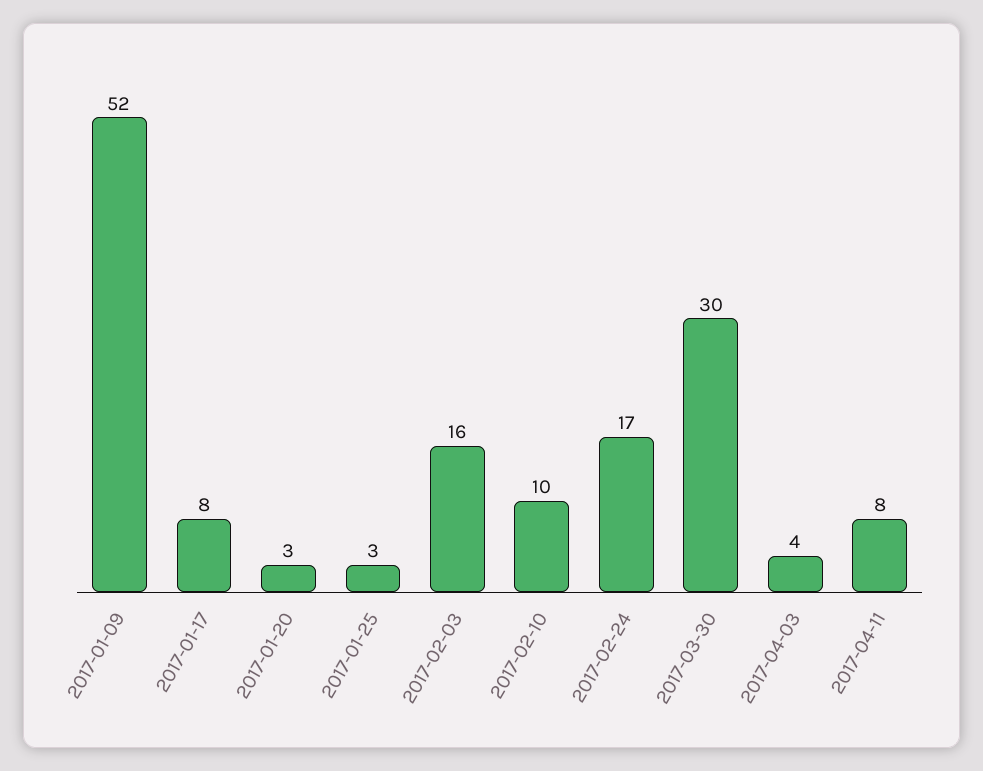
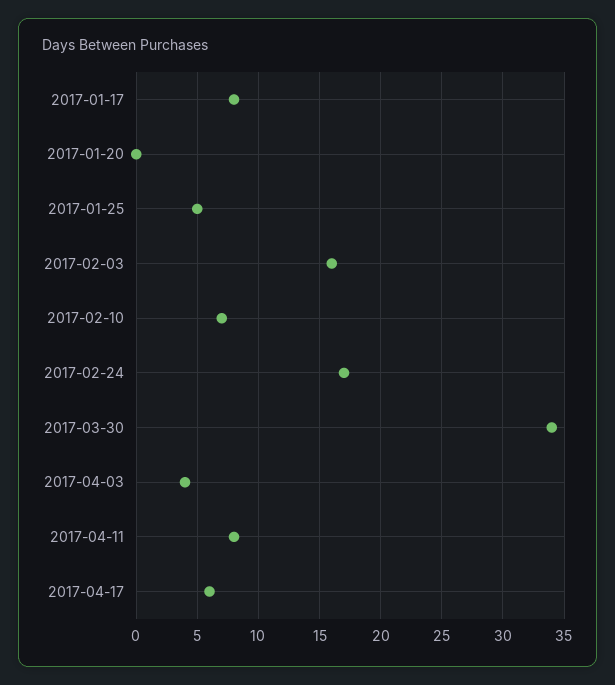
2017-01-09: 52 -> none
2017-01-20: 3 -> 0
2017-01-25: 3 -> 5
2017-02-10: 10 -> 7
2017-03-30: 30 -> 34
2017-04-17: none -> 6

